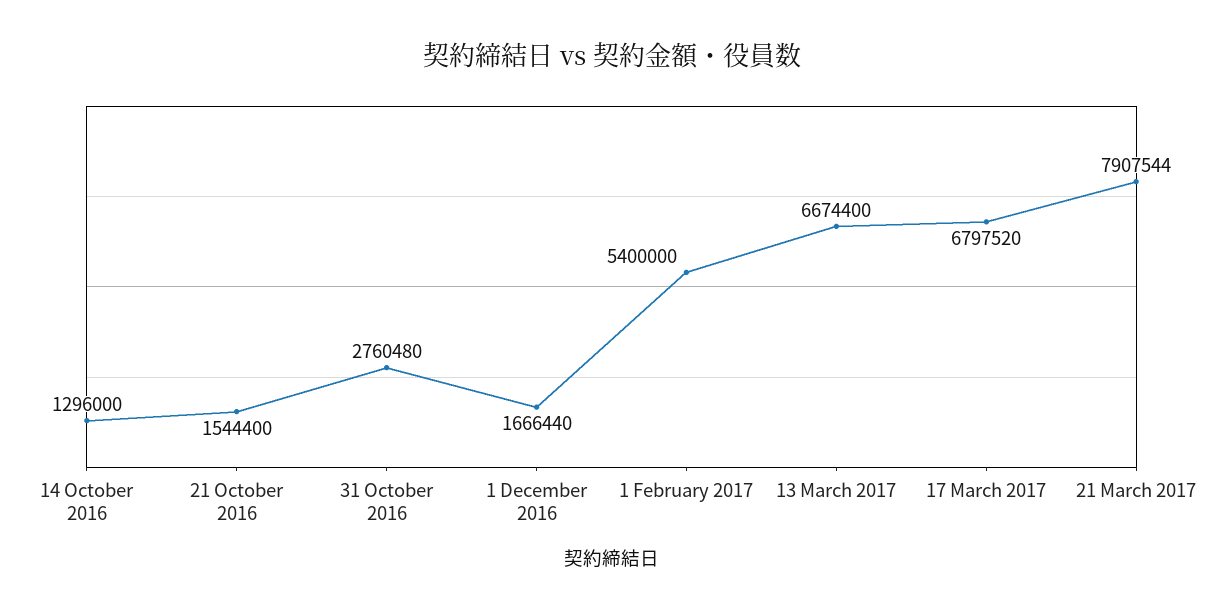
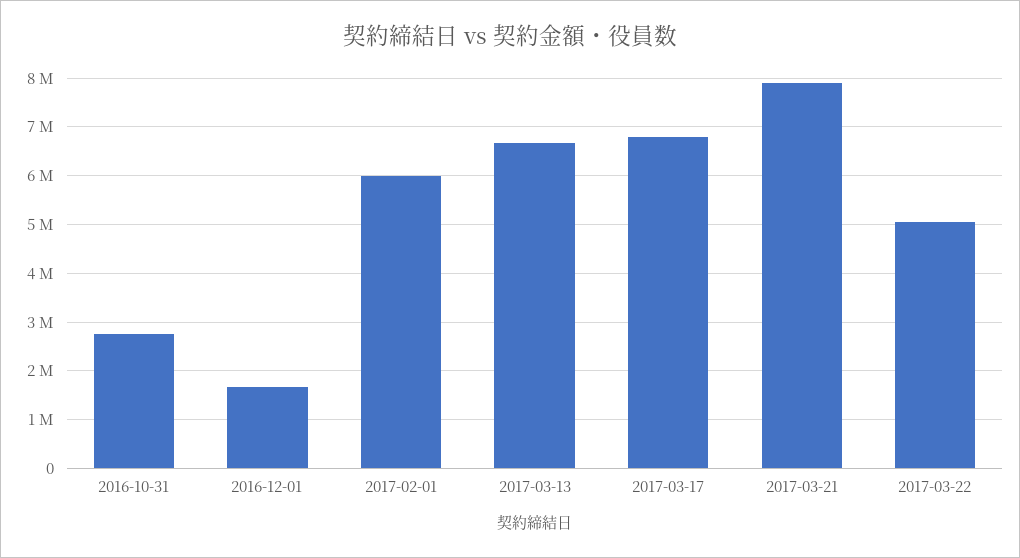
14 October 2016: 1296000 -> none
21 October 2016: 1544400 -> none
1 February 2017: 5400000 -> 6000000
2017-03-22: none -> 5000000

